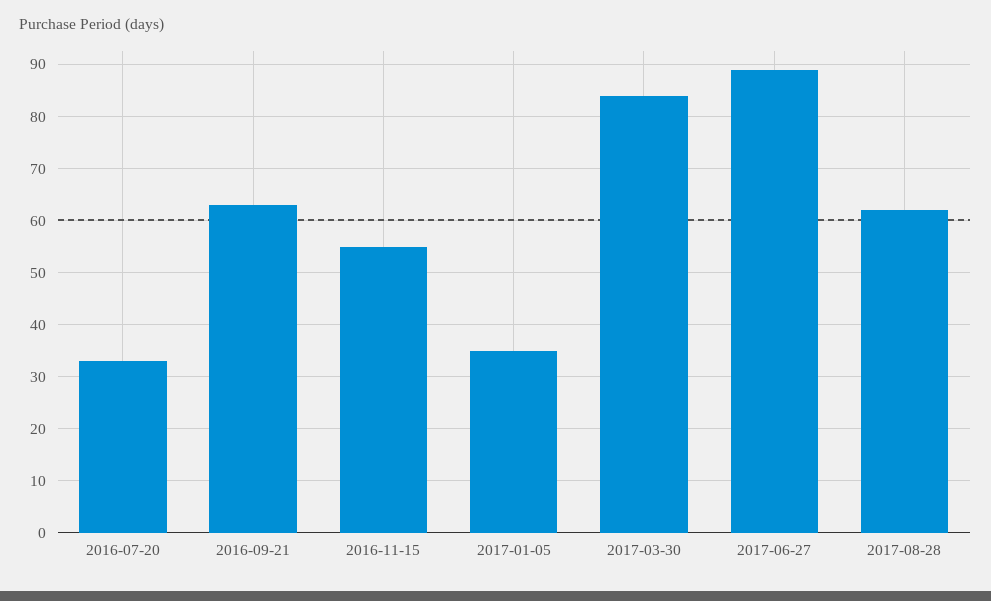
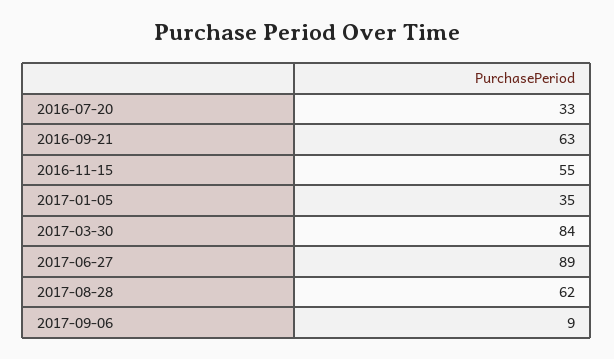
2017-09-06: none -> 9

